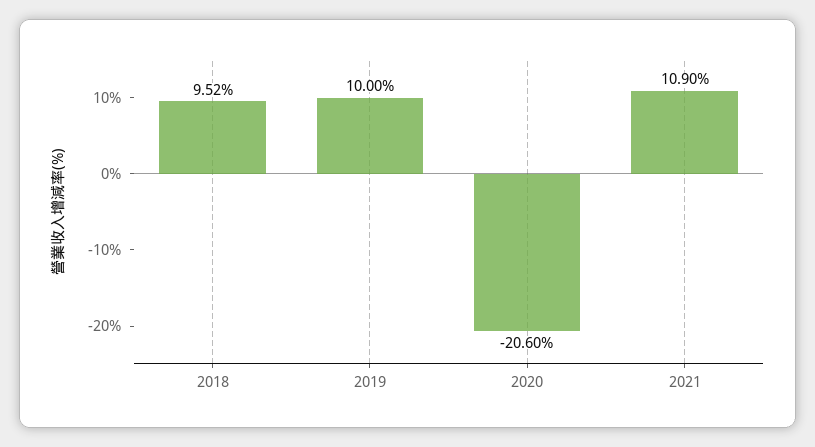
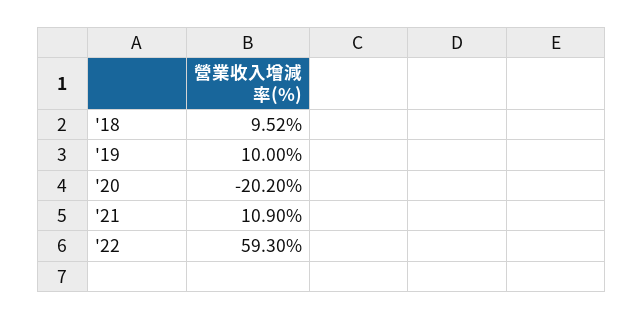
2020: -20.6 -> -20.2
'22: none -> 59.3

